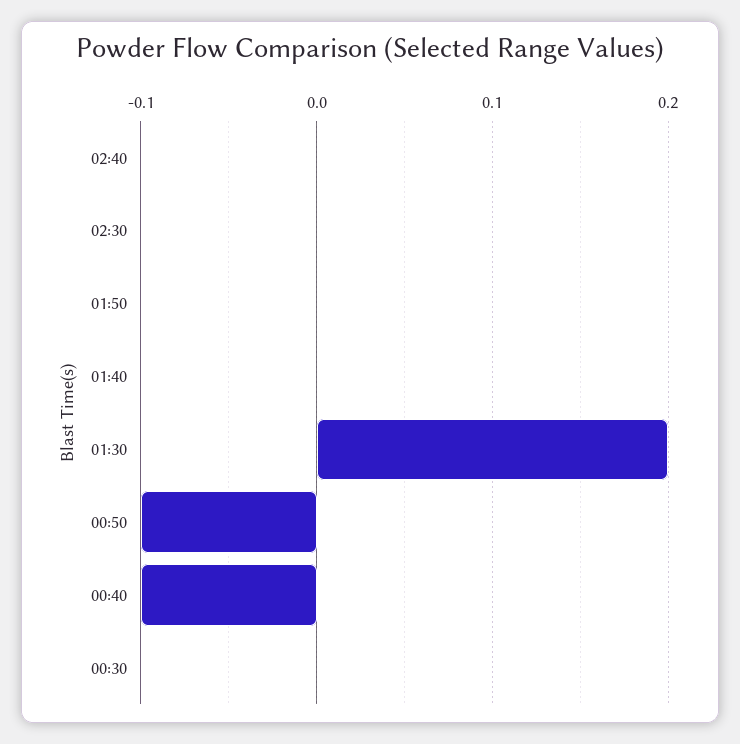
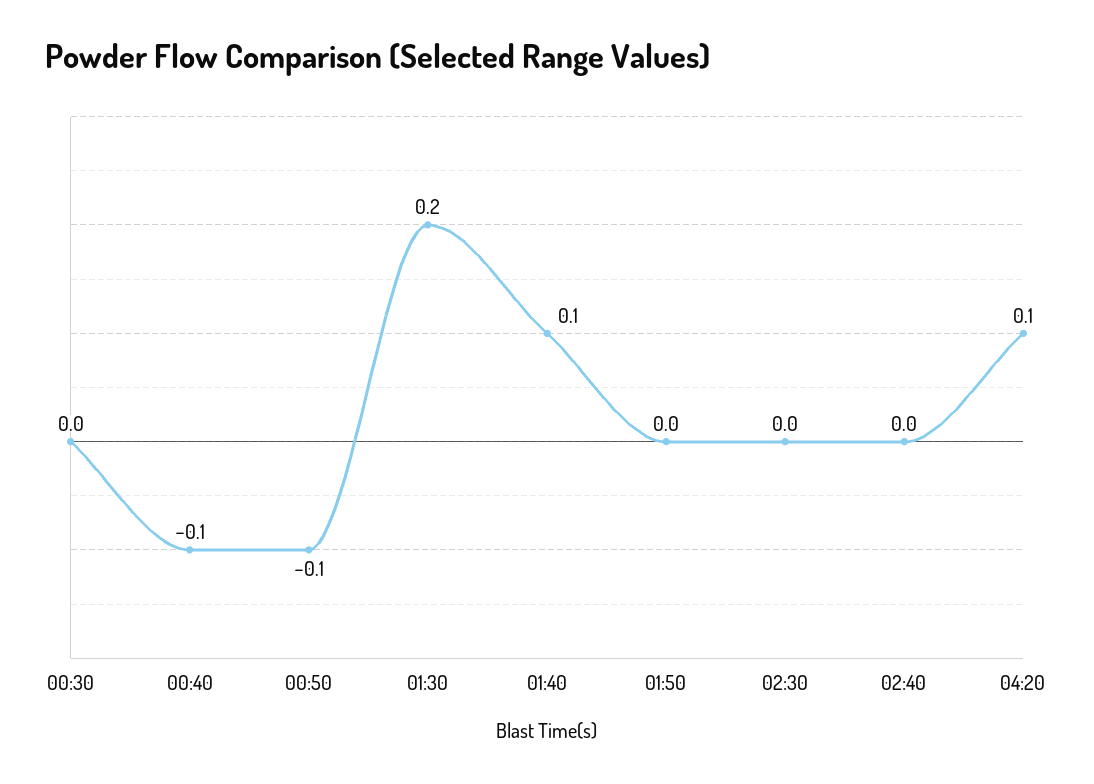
01:40: 0 -> 0.1
04:20: none -> 0.1

